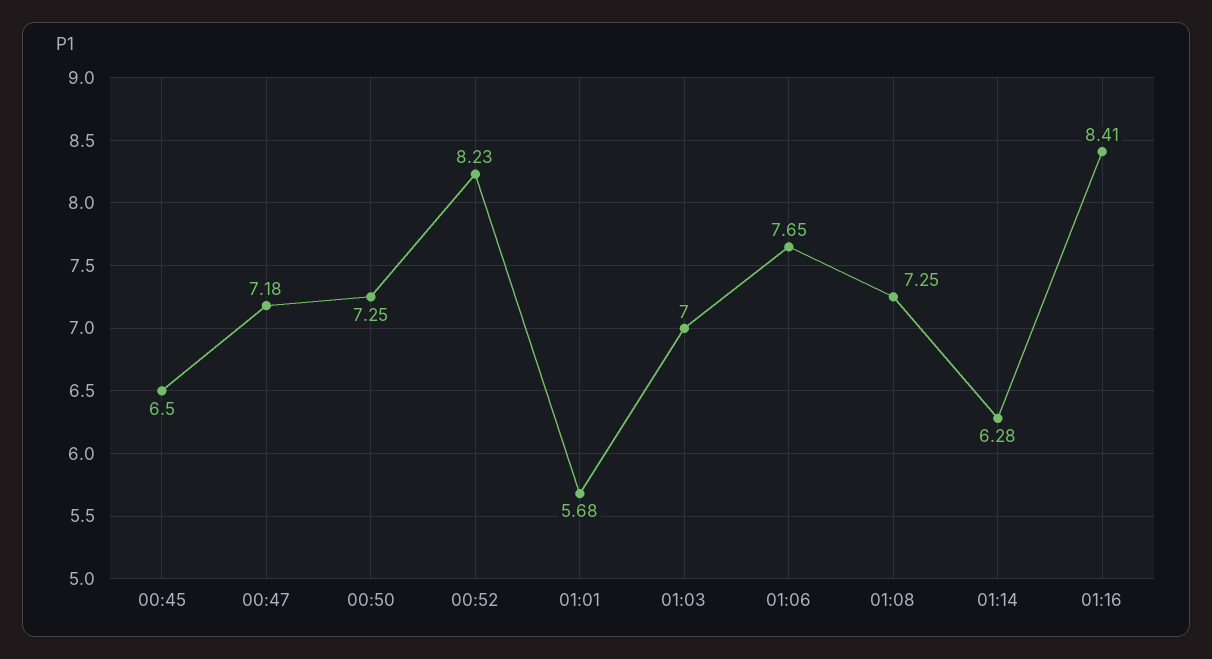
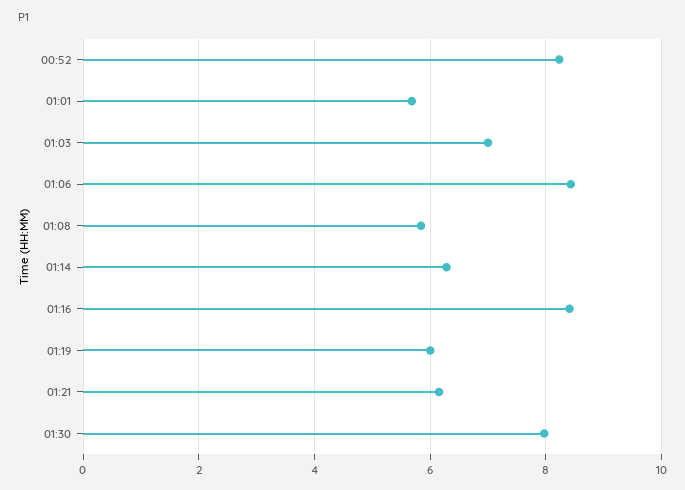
00:45: 6.5 -> none
00:47: 7.18 -> none
00:50: 7.25 -> none
01:06: 7.65 -> 8.4
01:08: 7.25 -> 5.8
01:19: none -> 6
01:21: none -> 6.2
01:30: none -> 8

